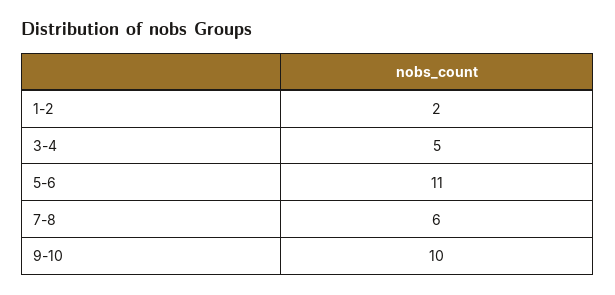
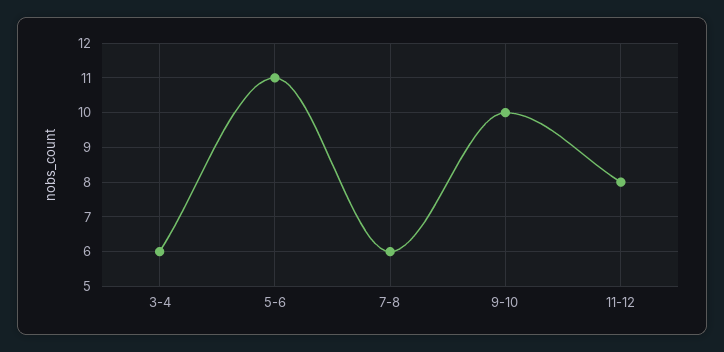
1-2: 2 -> none
3-4: 5 -> 6
11-12: none -> 8

